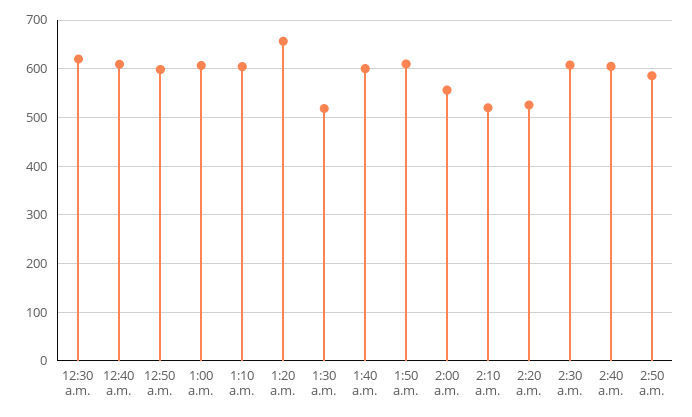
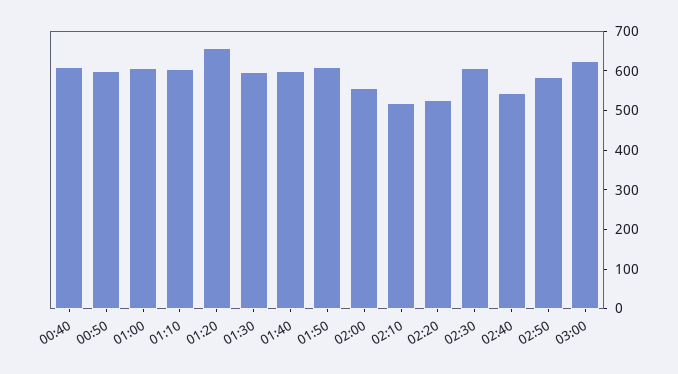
12:30 a.m.: 620 -> none
1:30 a.m.: 520 -> 600
2:40 a.m.: 600 -> 550
03:00: none -> 625

